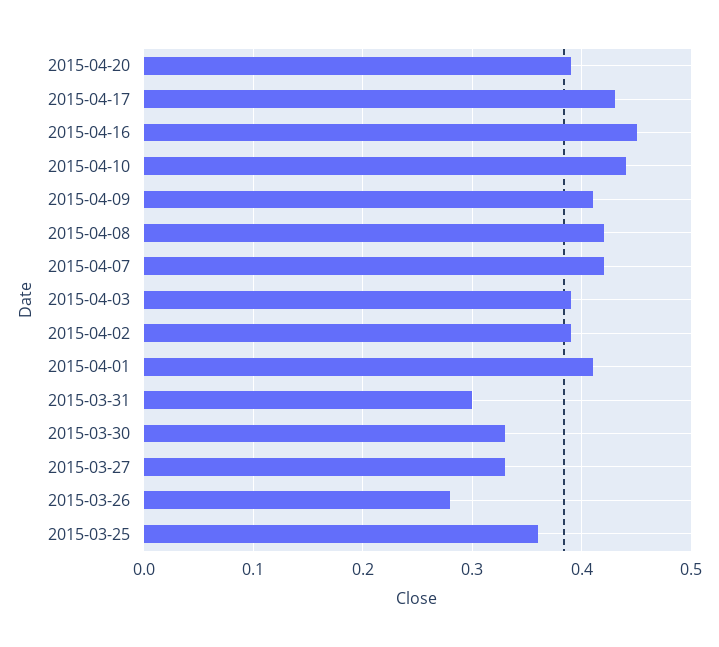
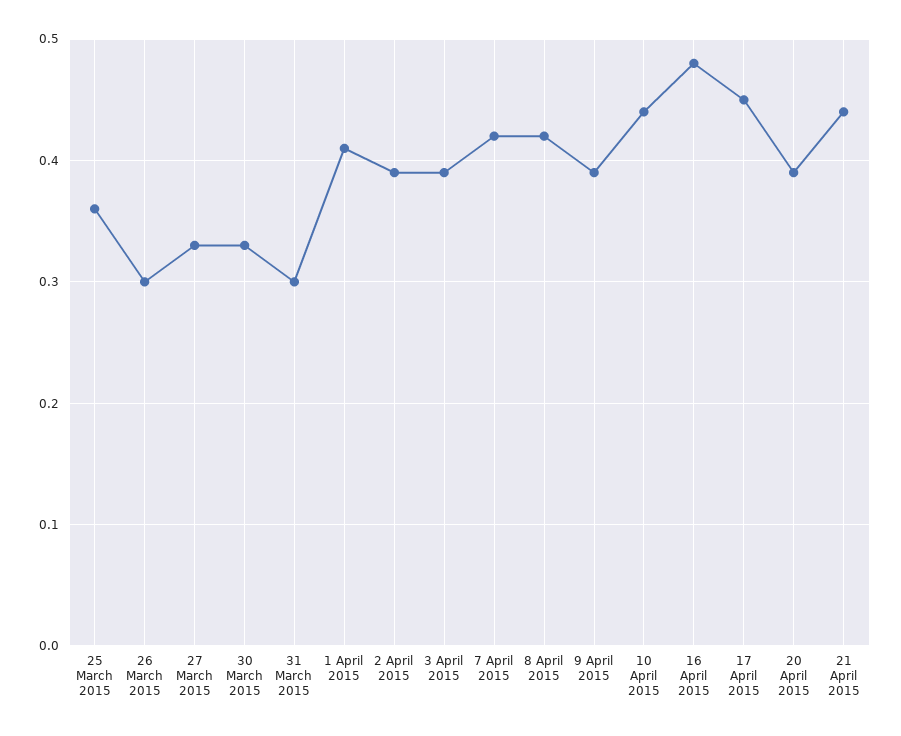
2015-04-17: 0.43 -> 0.45
2015-04-16: 0.45 -> 0.48
2015-04-09: 0.41 -> 0.39
2015-03-26: 0.28 -> 0.3
21 April 2015: none -> 0.44

